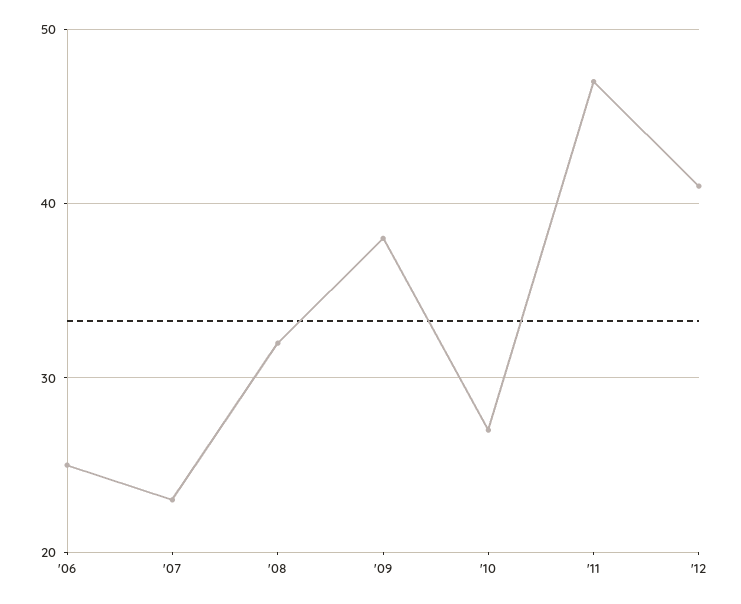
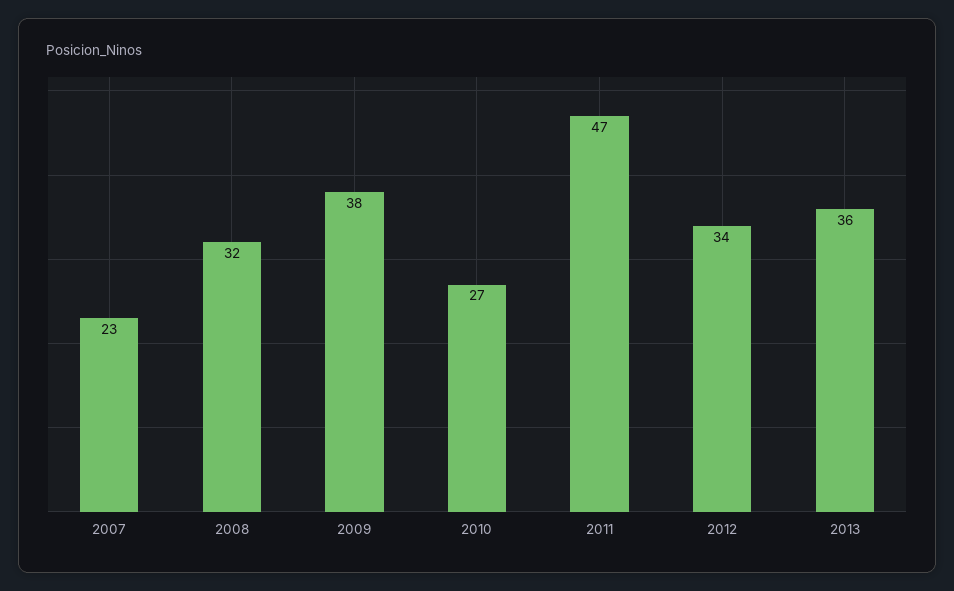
'06: 25 -> none
'12: 41 -> 34
2013: none -> 36

